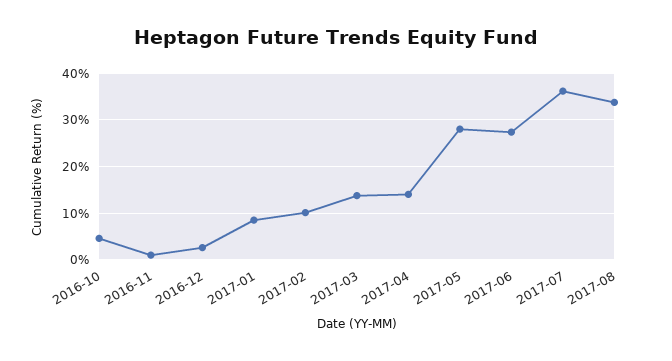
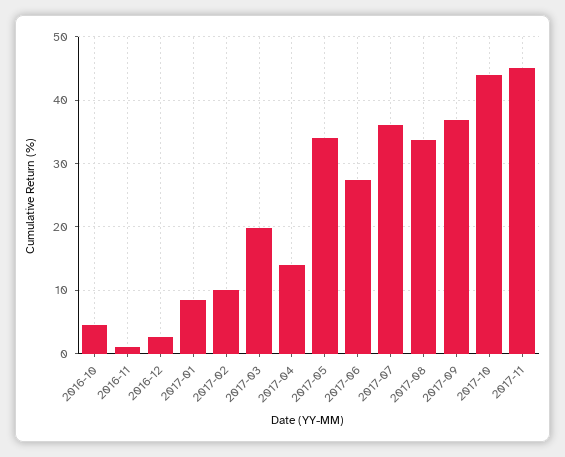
2017-03: 14 -> 20
2017-05: 28 -> 34
2017-09: none -> 37
2017-10: none -> 44
2017-11: none -> 45

